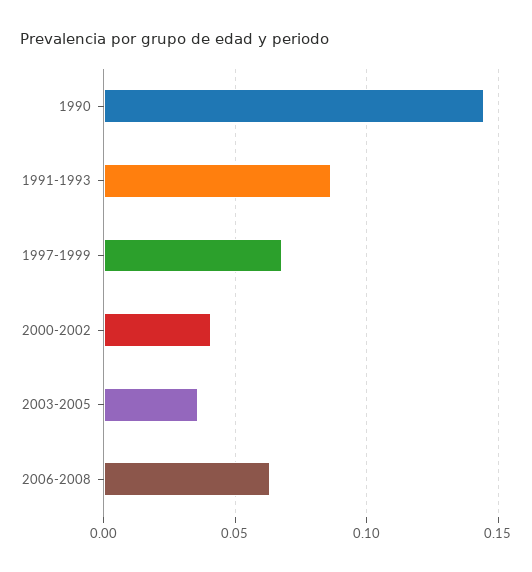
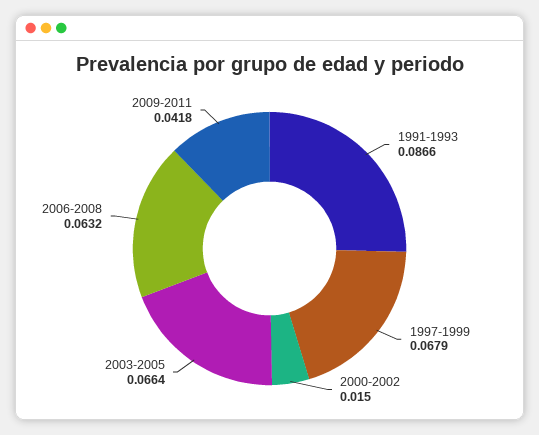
1990: 0.145 -> none
2000-2002: 0.04 -> 0.015
2003-2005: 0.035 -> 0.0664
2009-2011: none -> 0.0418

